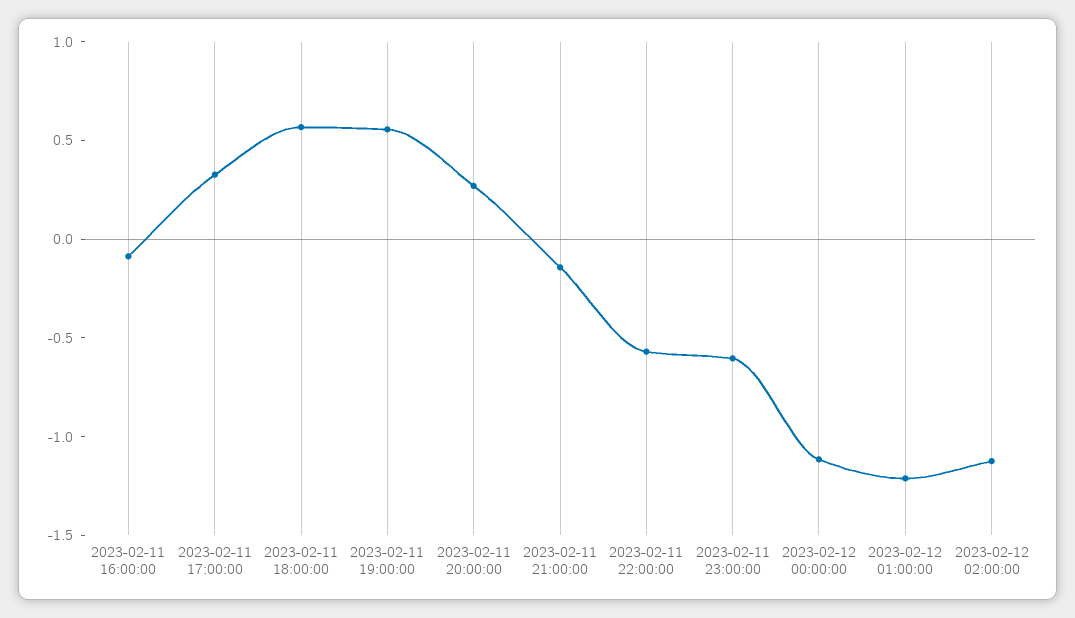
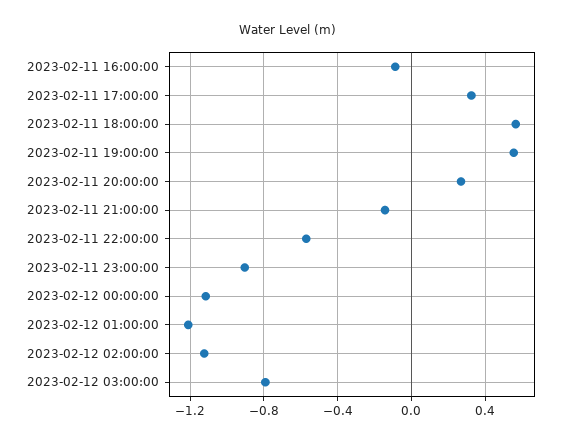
2023-02-11 23:00:00: -0.6 -> -0.9
2023-02-12 03:00:00: none -> -0.8

